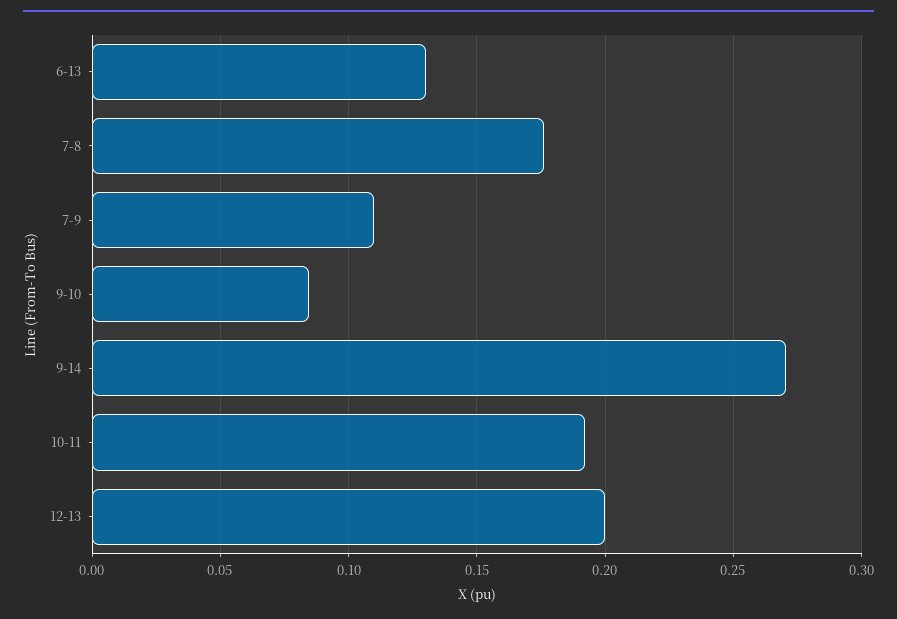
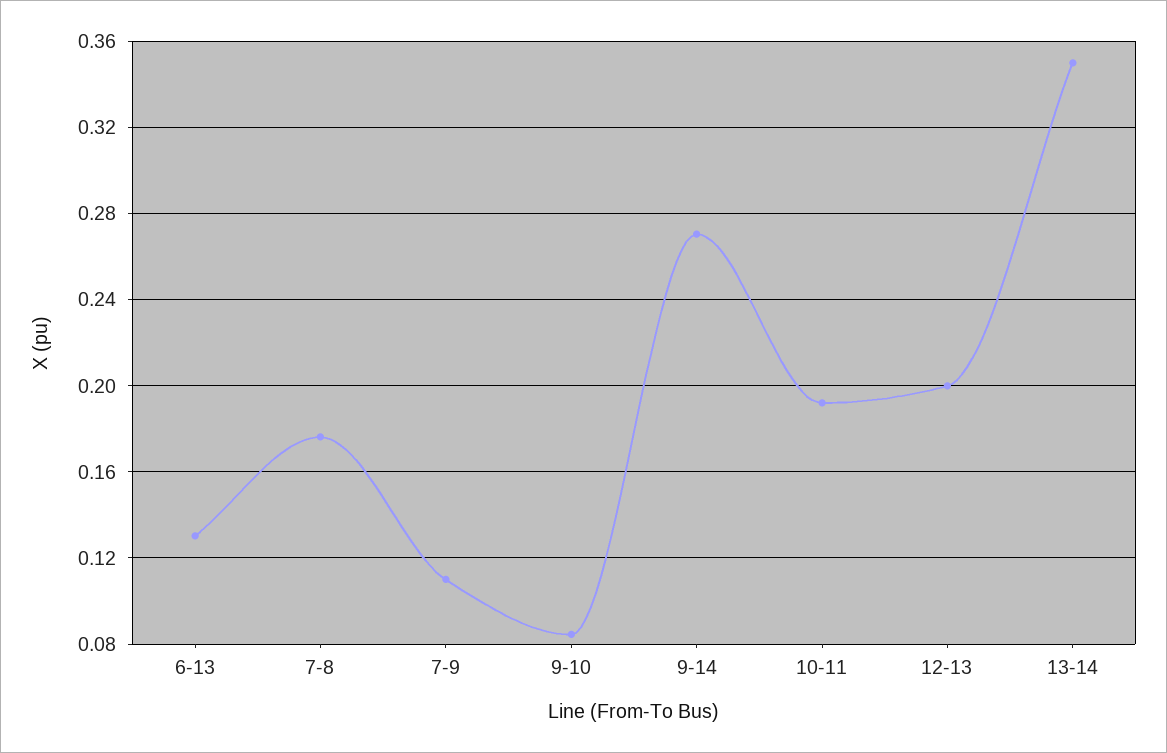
13-14: none -> 0.35

